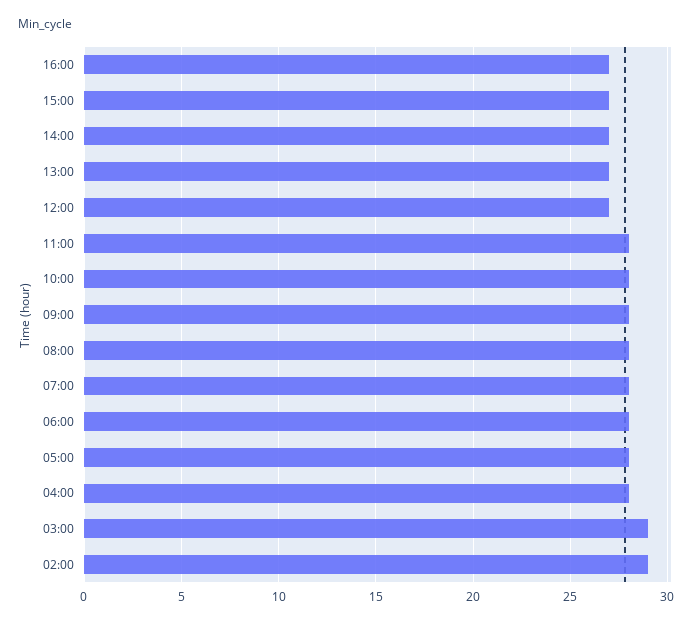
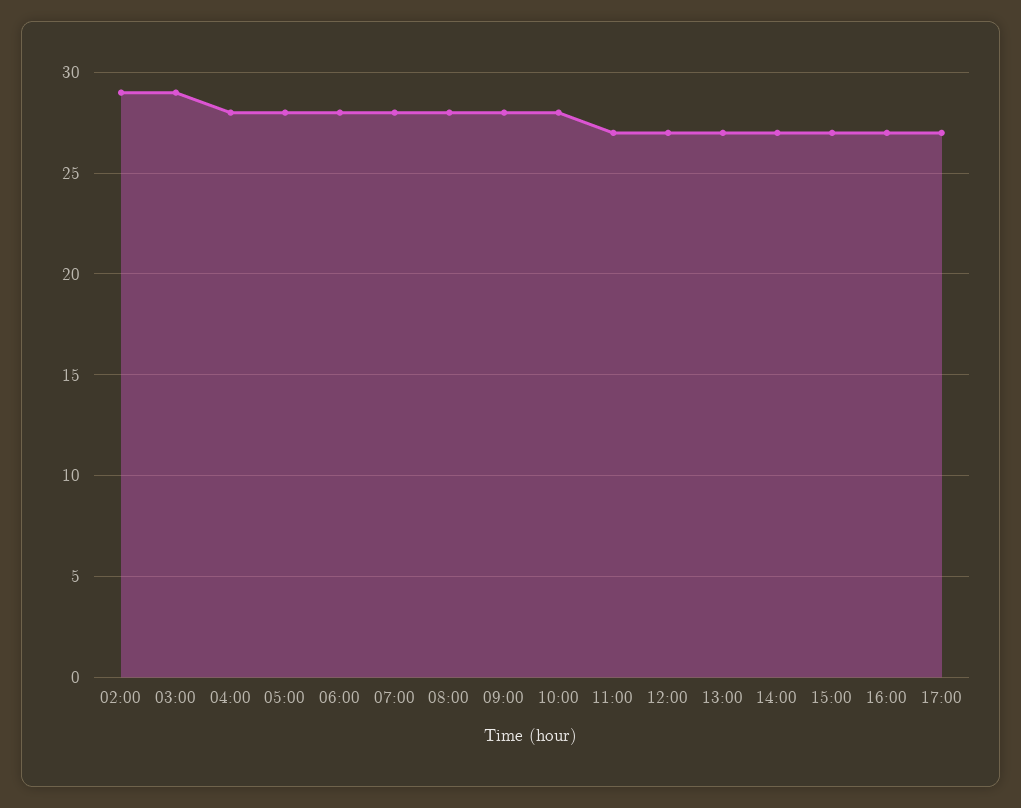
11:00: 28 -> 27
17:00: none -> 27

